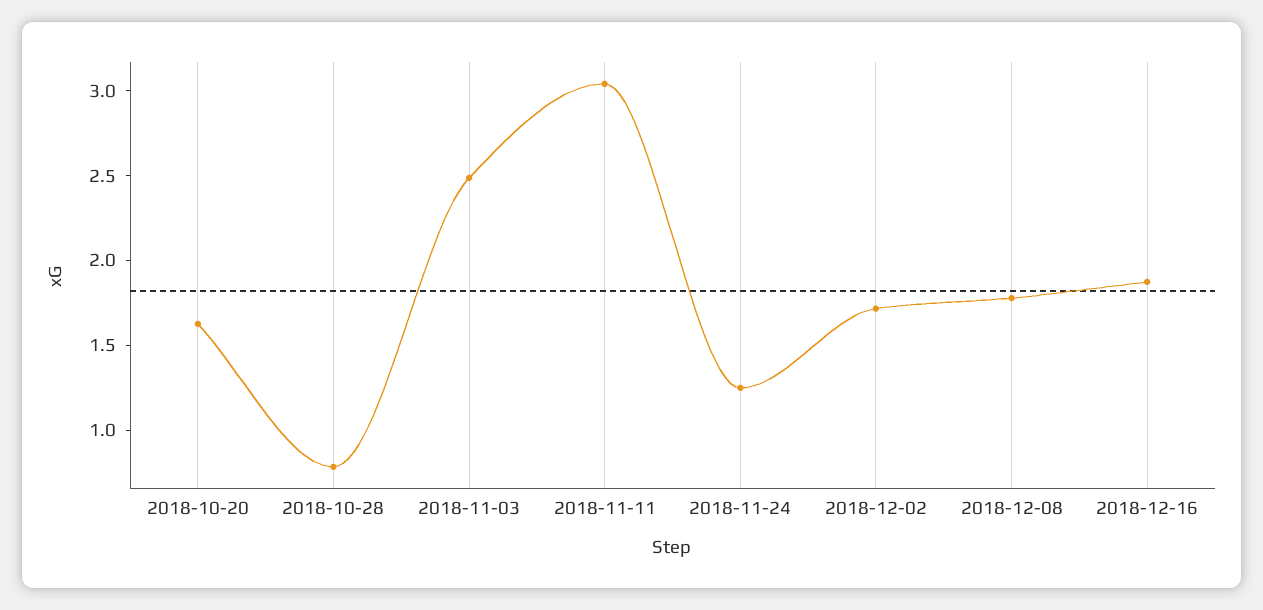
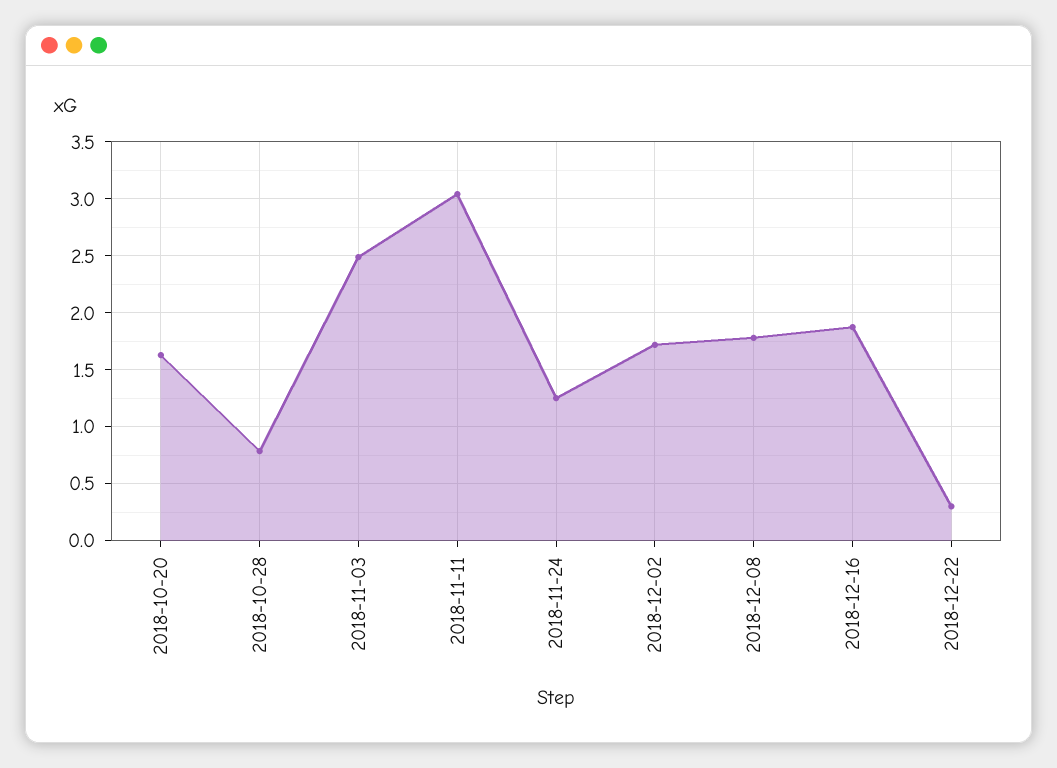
2018-12-22: none -> 0.3

